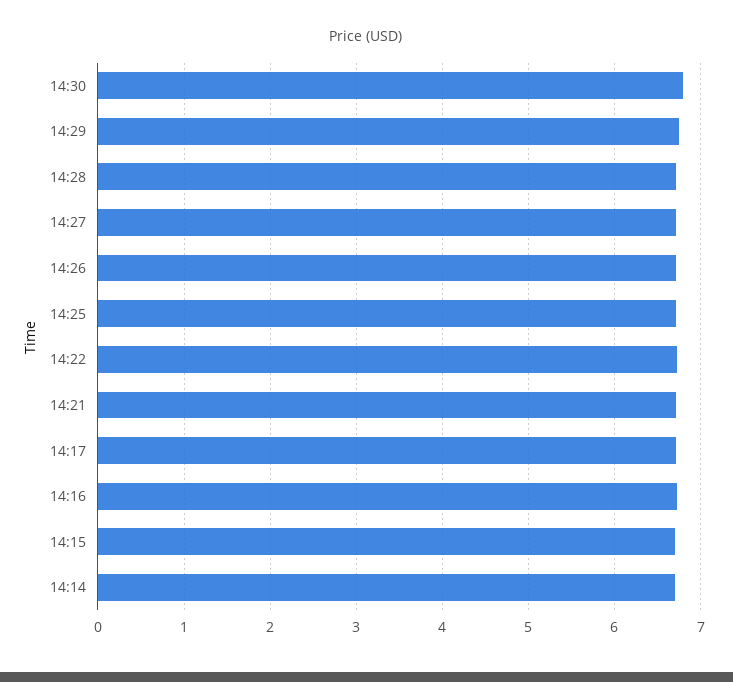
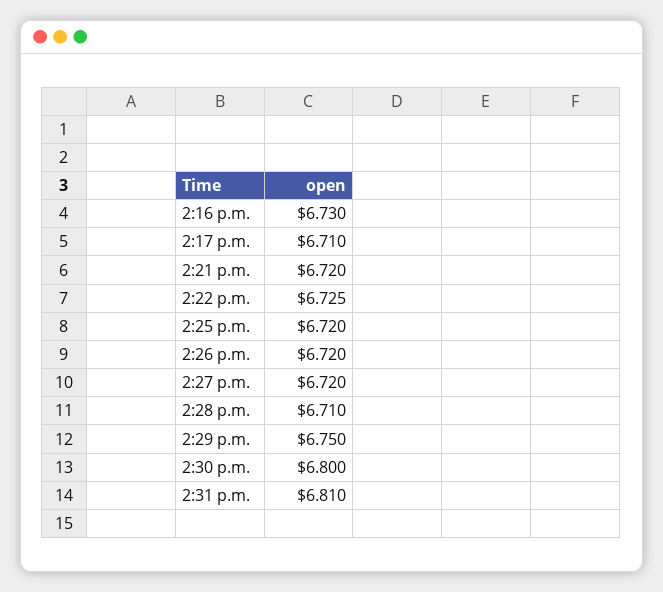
14:15: 6.7 -> none
14:14: 6.7 -> none
2:31 p.m.: none -> 6.81

